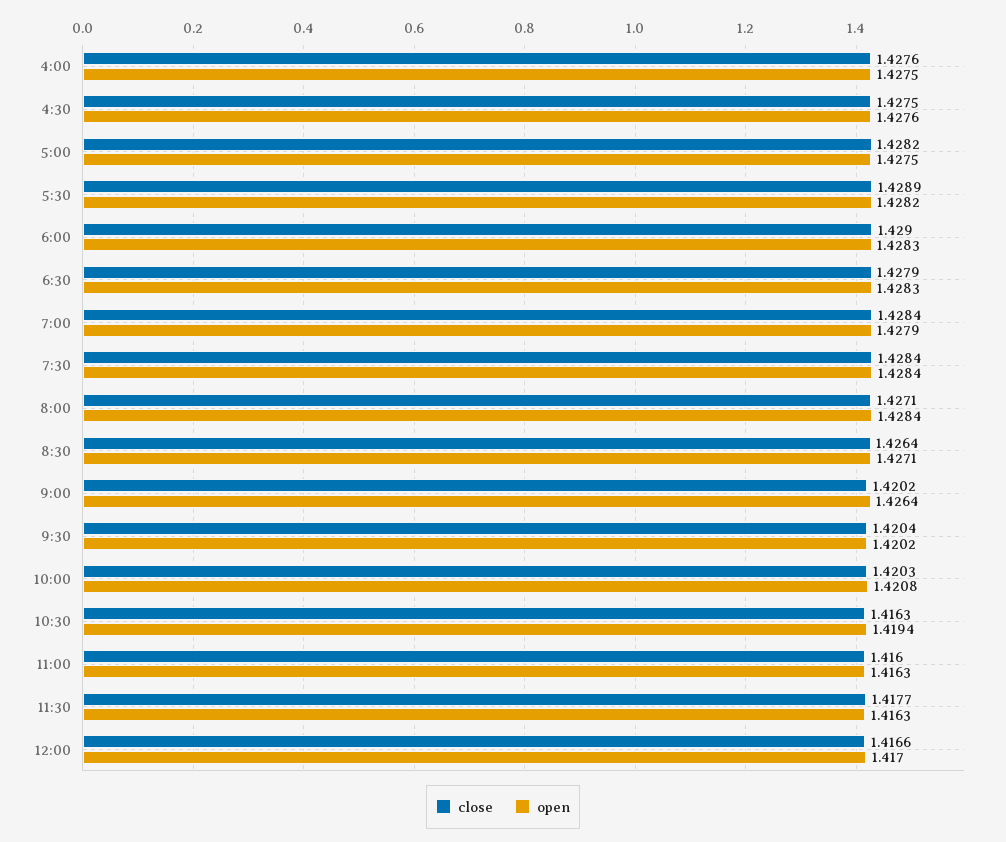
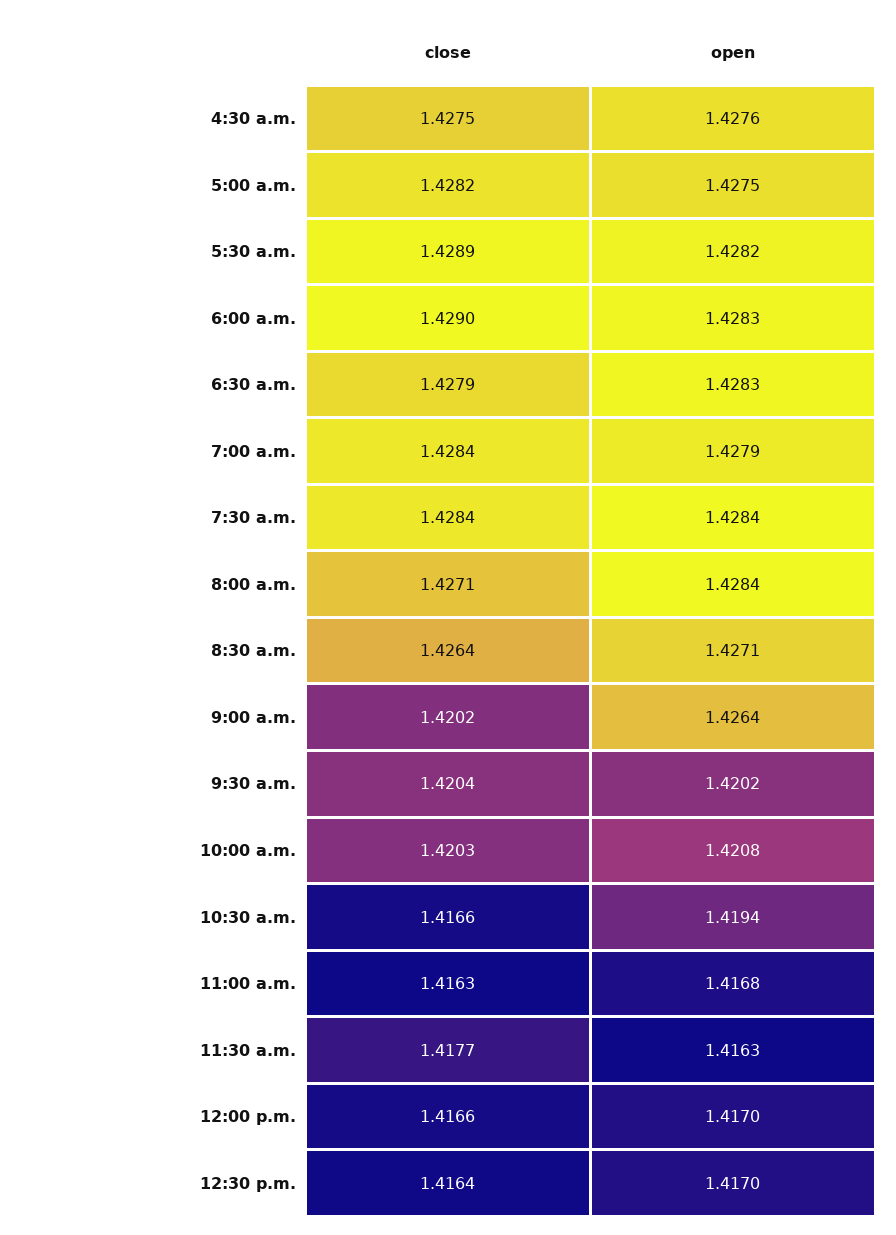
close, 4:00: 1.4276 -> none
open, 4:00: 1.4275 -> none
close, 10:30: 1.4163 -> 1.4166
close, 11:00: 1.416 -> 1.4163
open, 11:00: 1.4163 -> 1.4168
close, 12:30 p.m.: none -> 1.4164
open, 12:30 p.m.: none -> 1.417

